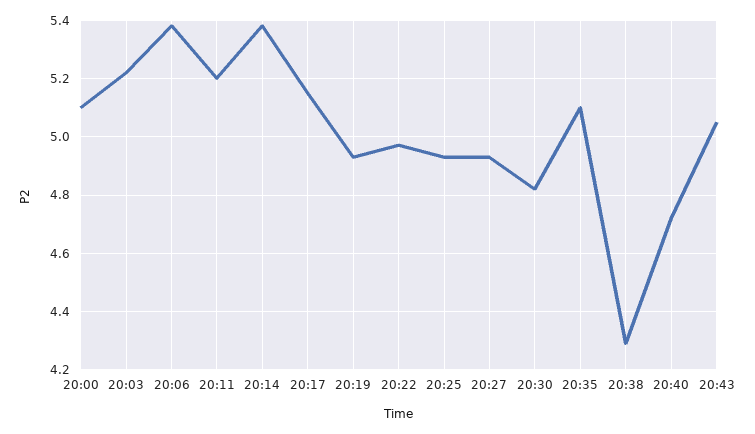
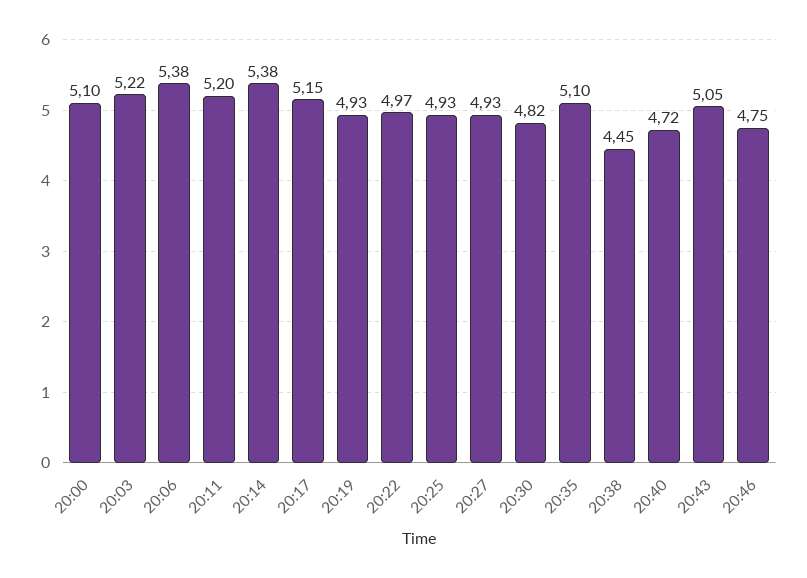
20:38: 4.3 -> 4.45
20:46: none -> 4.75

